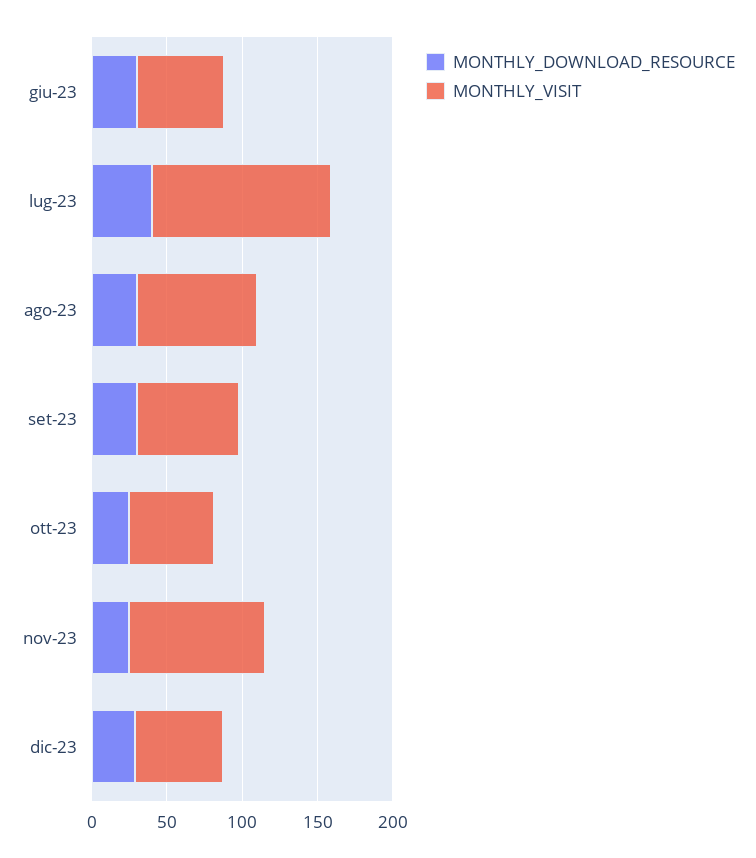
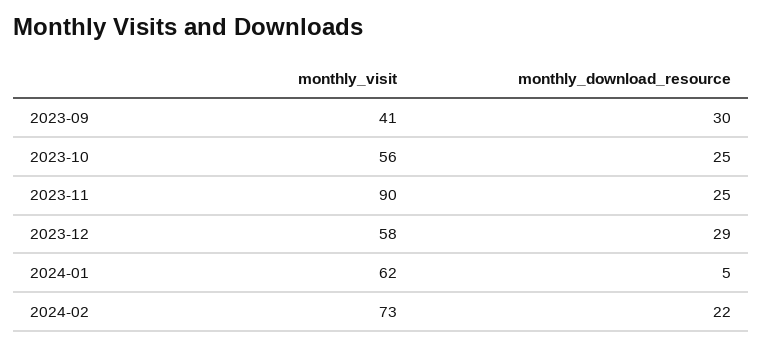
MONTHLY_DOWNLOAD_RESOURCE, giu-23: 30 -> none
MONTHLY_VISIT, giu-23: 60 -> none
MONTHLY_DOWNLOAD_RESOURCE, lug-23: 40 -> none
MONTHLY_VISIT, lug-23: 120 -> none
MONTHLY_DOWNLOAD_RESOURCE, ago-23: 30 -> none
MONTHLY_VISIT, ago-23: 80 -> none
MONTHLY_VISIT, set-23: 70 -> 41
MONTHLY_VISIT, 2024-01: none -> 62
MONTHLY_DOWNLOAD_RESOURCE, 2024-01: none -> 5
MONTHLY_VISIT, 2024-02: none -> 73
MONTHLY_DOWNLOAD_RESOURCE, 2024-02: none -> 22

